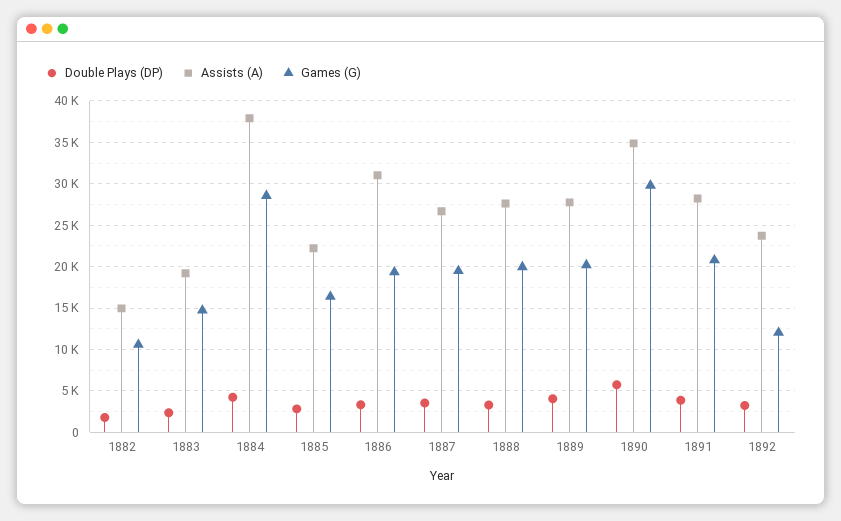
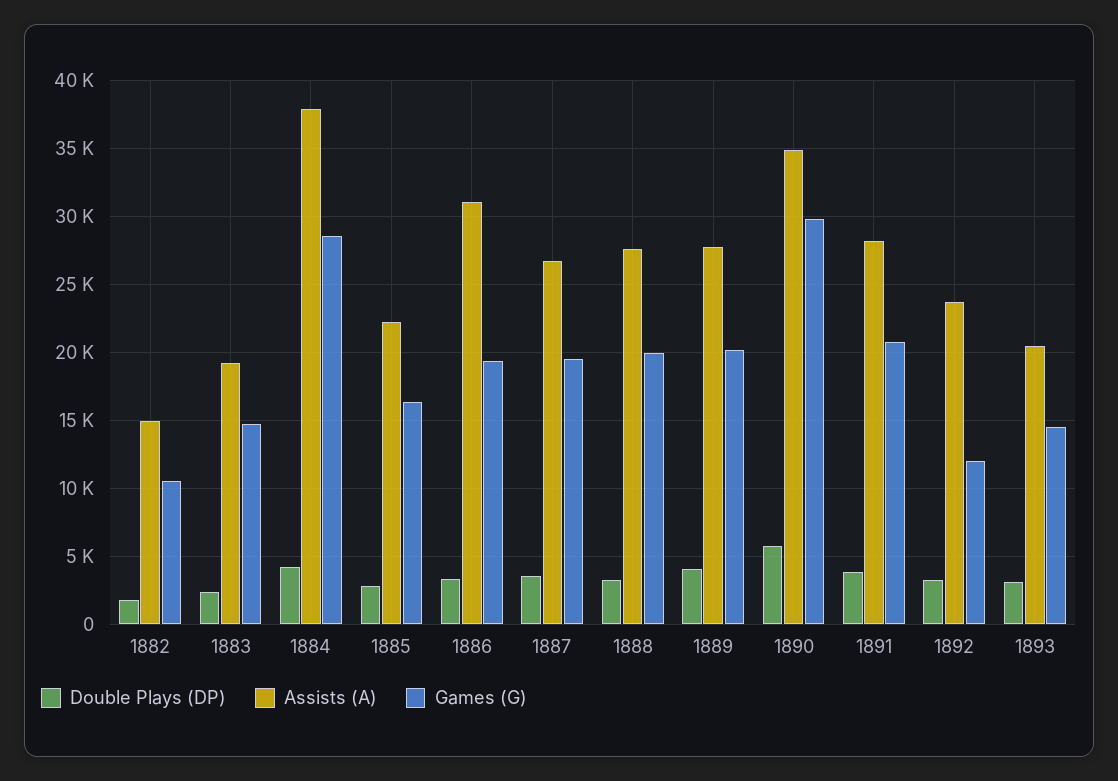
Double Plays (DP), 1893: none -> 3000
Assists (A), 1893: none -> 20500
Games (G), 1893: none -> 14500

